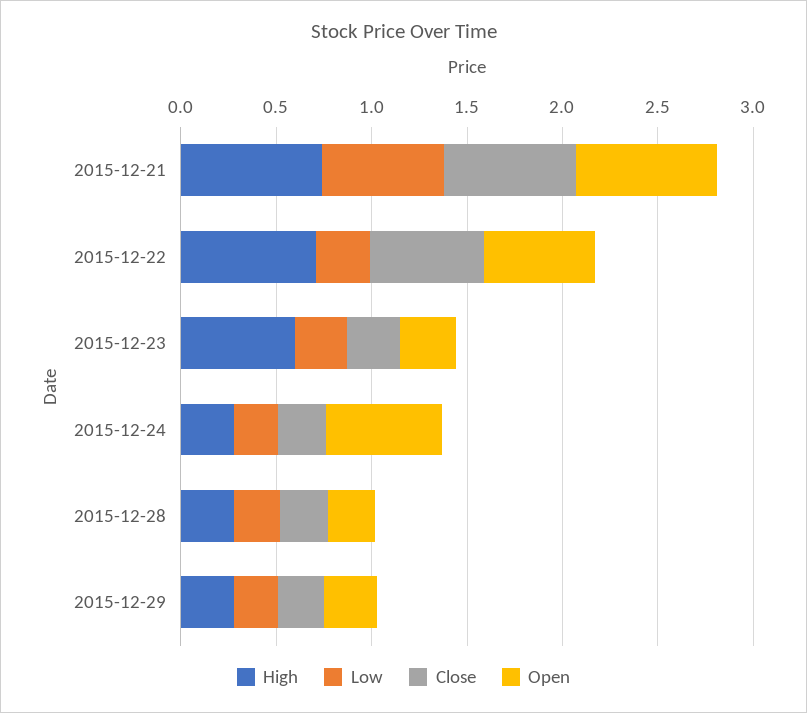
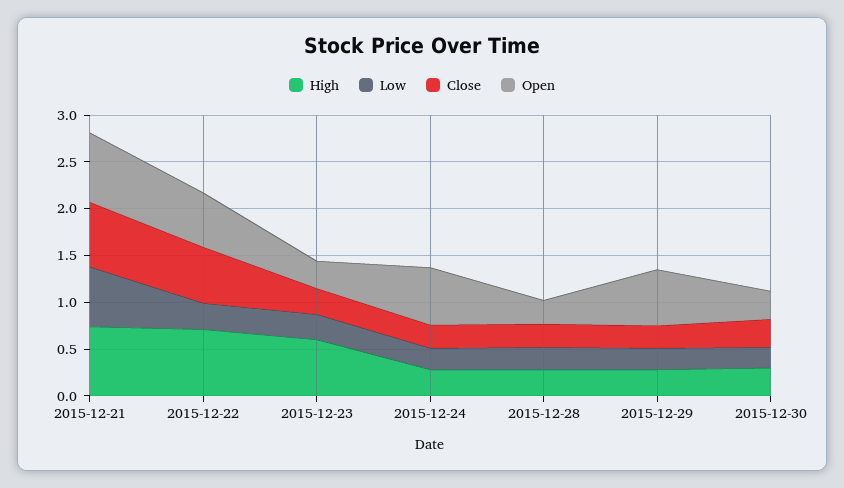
Open, 2015-12-29: 0.3 -> 0.6
High, 2015-12-30: none -> 0.3
Low, 2015-12-30: none -> 0.2
Close, 2015-12-30: none -> 0.3
Open, 2015-12-30: none -> 0.3

